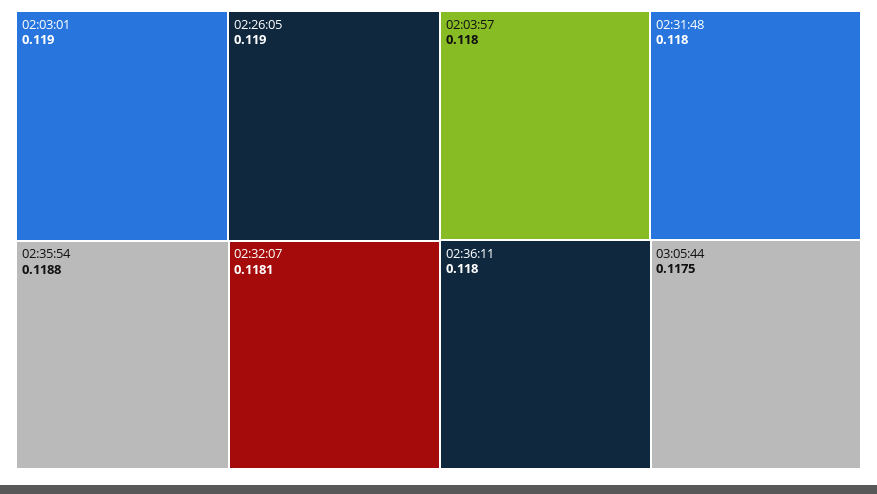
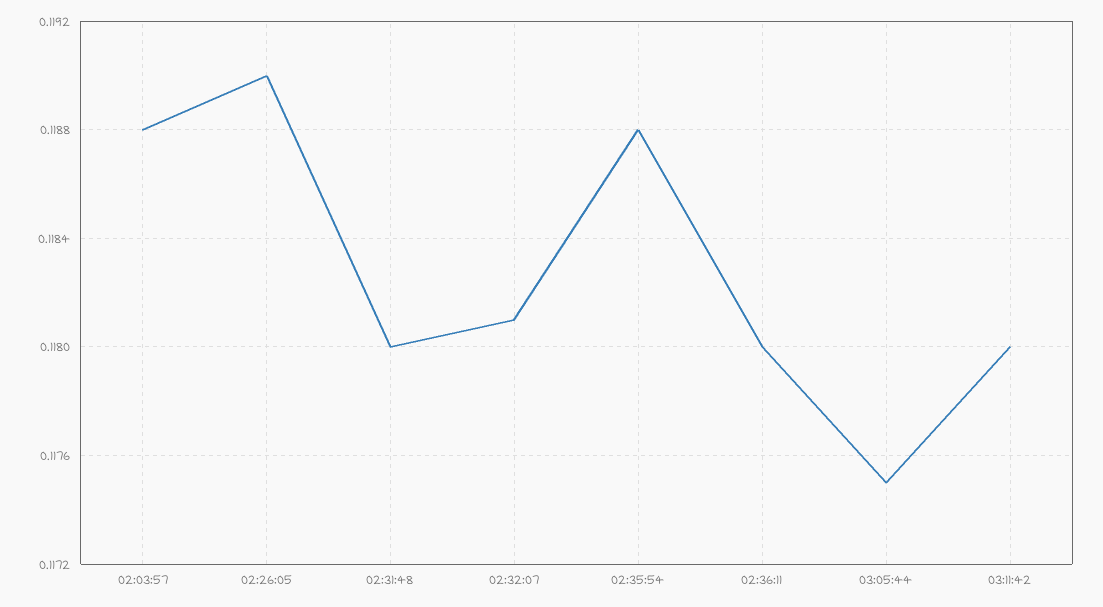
02:03:01: 0.119 -> none
02:03:57: 0.118 -> 0.1188
03:11:42: none -> 0.118

